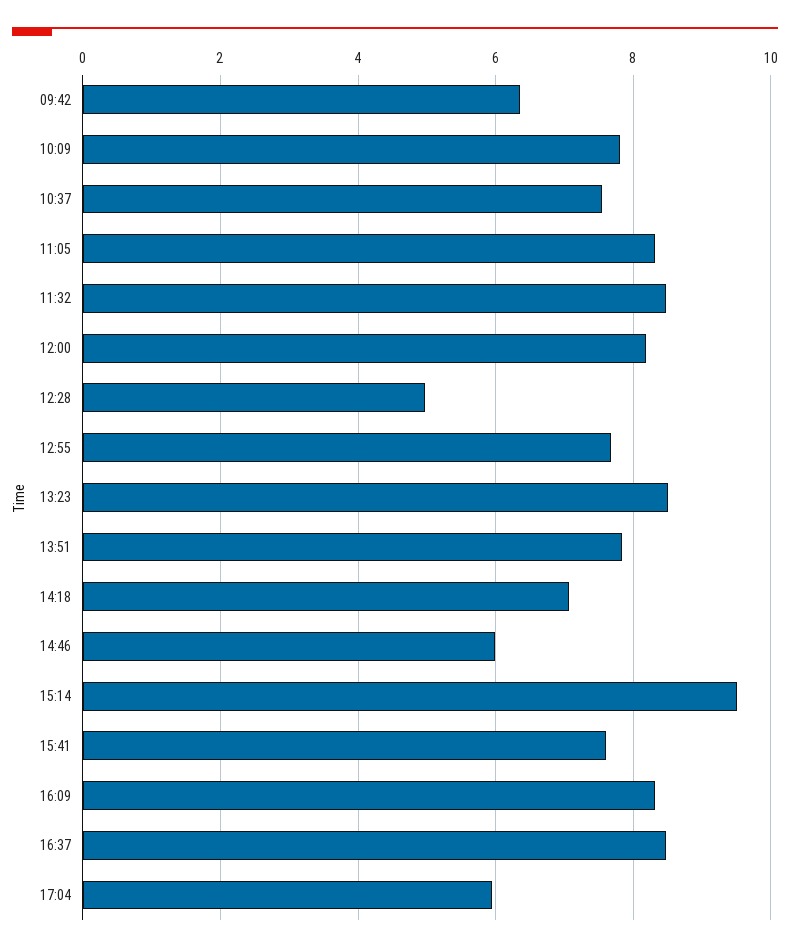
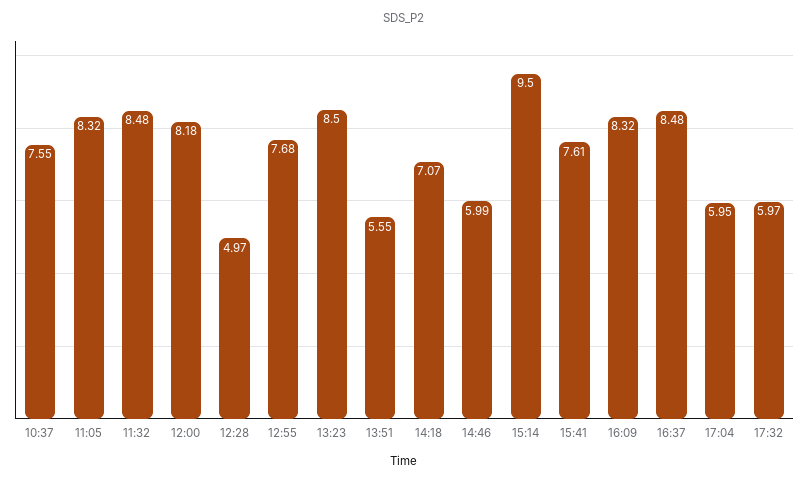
09:42: 6.4 -> none
10:09: 7.8 -> none
13:51: 7.8 -> 5.55
17:32: none -> 5.97

